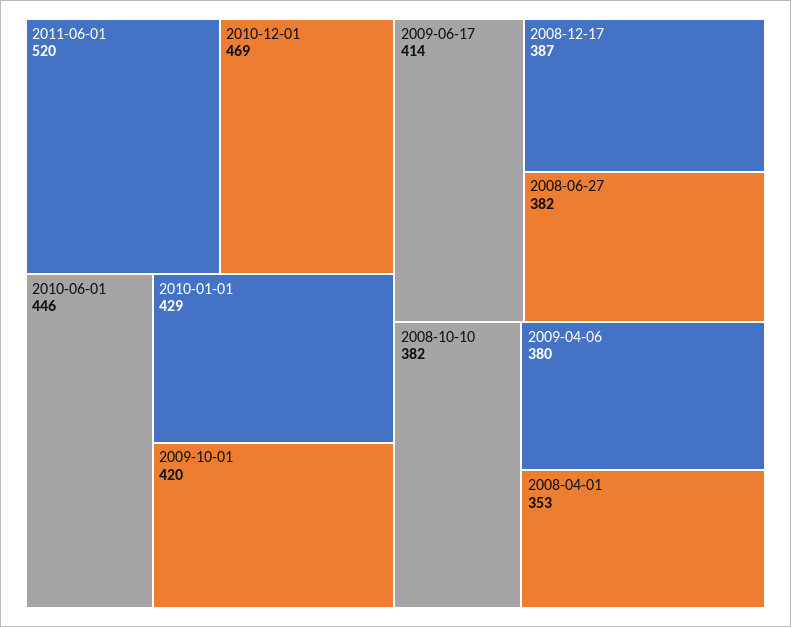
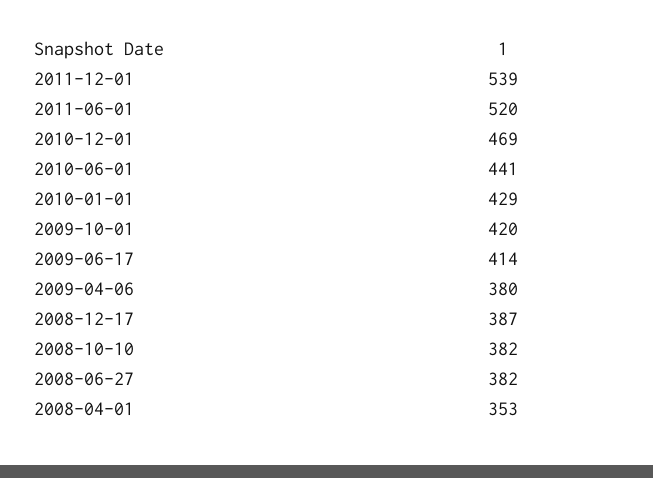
2010-06-01: 446 -> 441
2011-12-01: none -> 539

